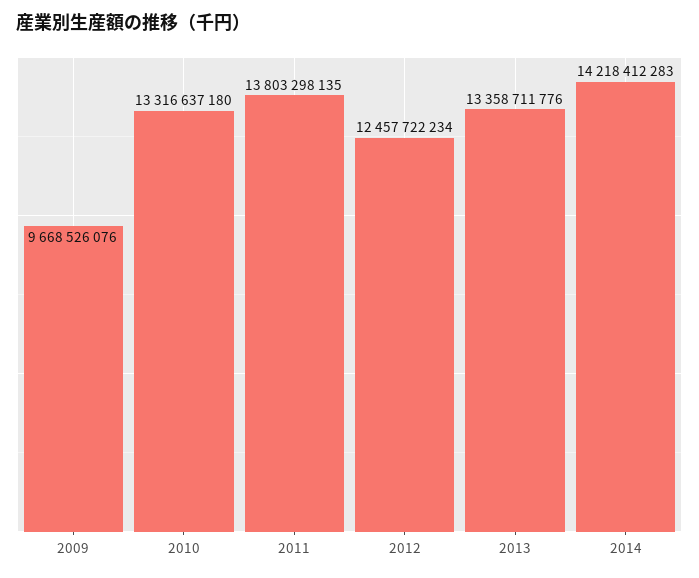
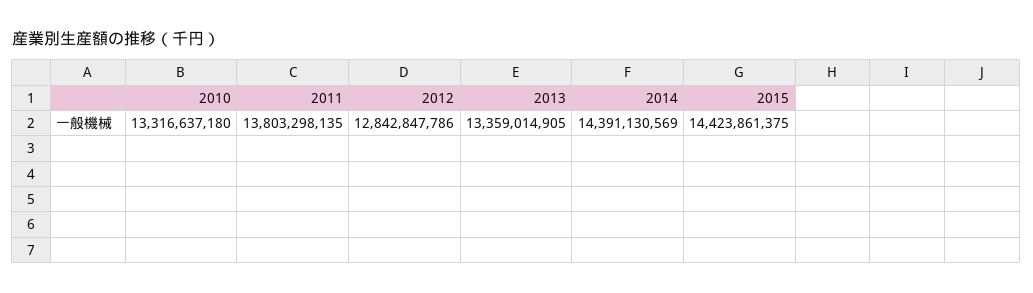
2009: 9668526076 -> none
2012: 12457722234 -> 12842847786
2013: 13358711776 -> 13359014905
2014: 14218412283 -> 14391130569
2015: none -> 14423861375

